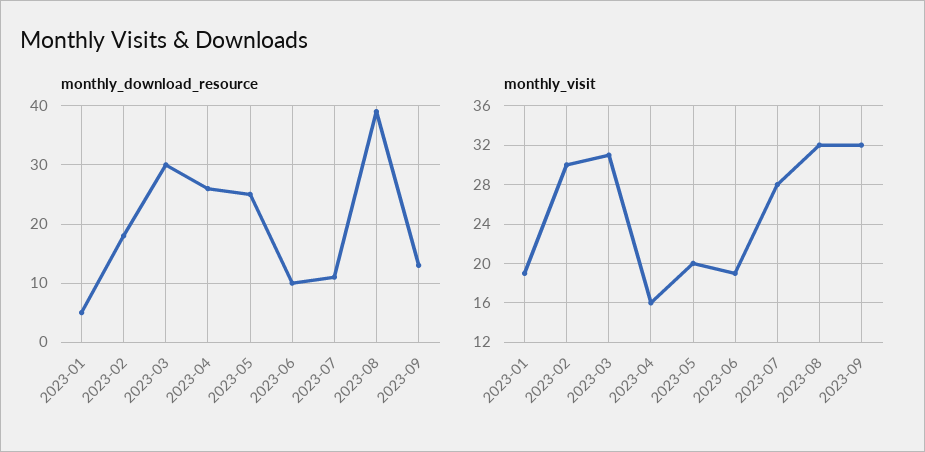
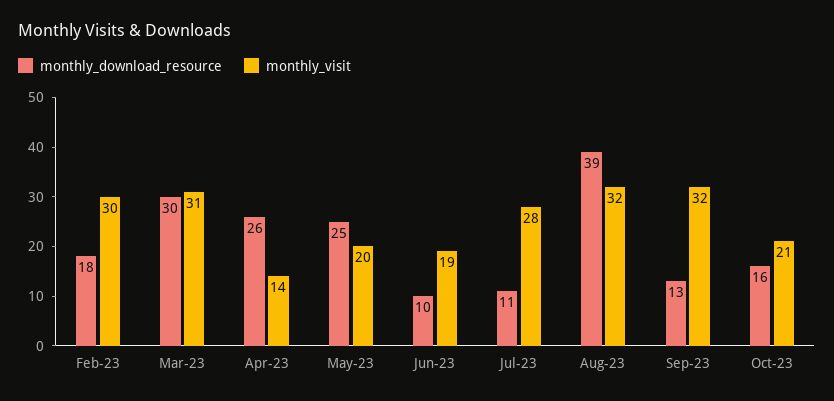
monthly_download_resource, 2023-01: 5 -> none
monthly_visit, 2023-01: 19 -> none
monthly_visit, 2023-04: 16 -> 14
monthly_download_resource, Oct-23: none -> 16
monthly_visit, Oct-23: none -> 21

